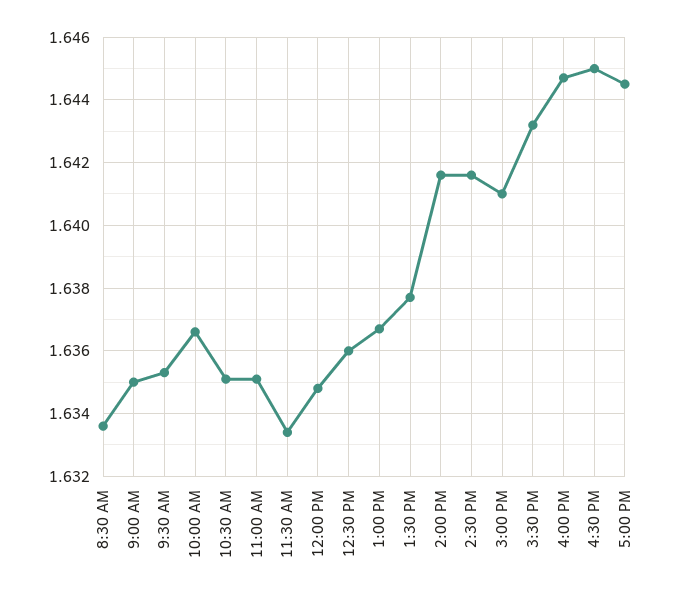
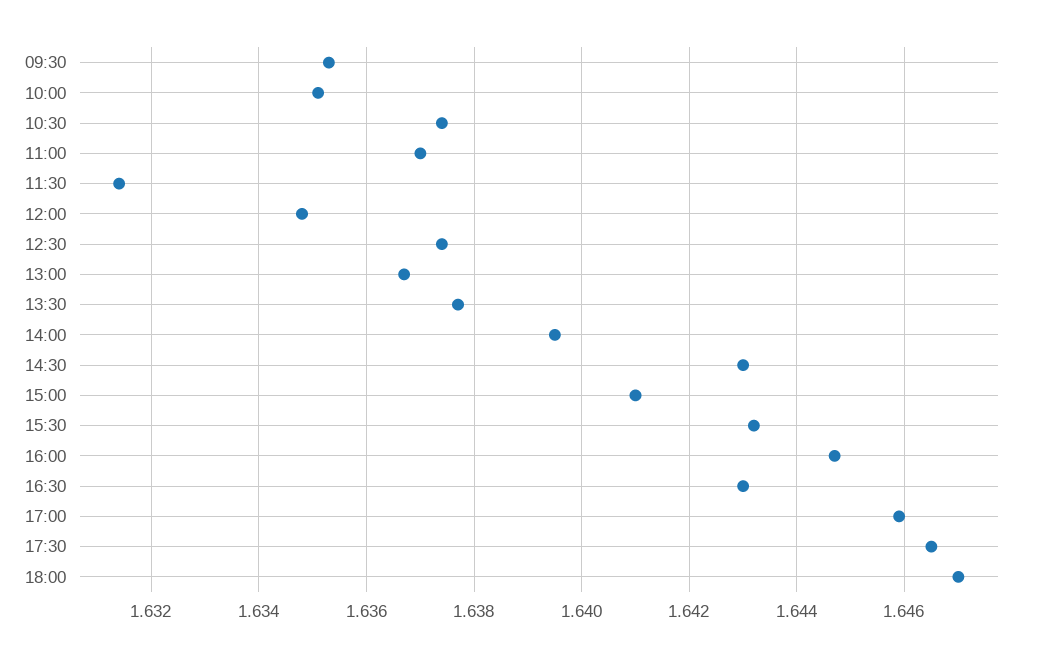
8:30 AM: 1.6335 -> none
9:00 AM: 1.635 -> none
10:00 AM: 1.6365 -> 1.635
10:30 AM: 1.635 -> 1.6375
11:00 AM: 1.635 -> 1.637
11:30 AM: 1.6335 -> 1.6315
12:30 PM: 1.636 -> 1.6375
2:00 PM: 1.6415 -> 1.6395
2:30 PM: 1.6415 -> 1.643
4:30 PM: 1.645 -> 1.643
5:00 PM: 1.6445 -> 1.646
17:30: none -> 1.6465
18:00: none -> 1.647

